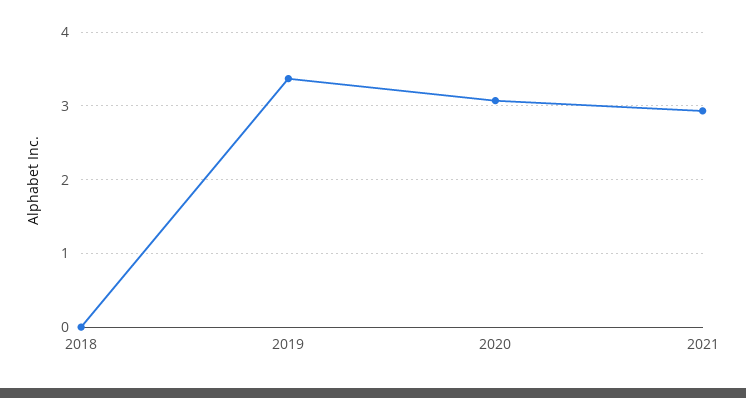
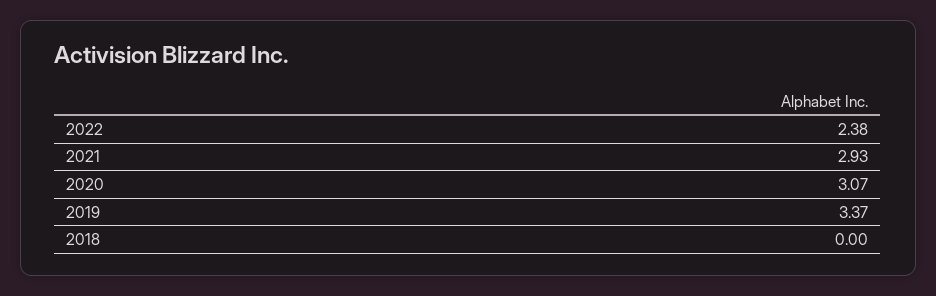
2022: none -> 2.38

